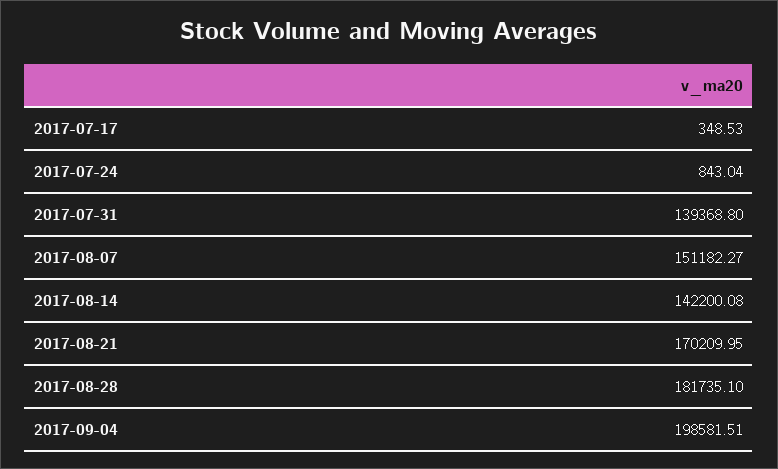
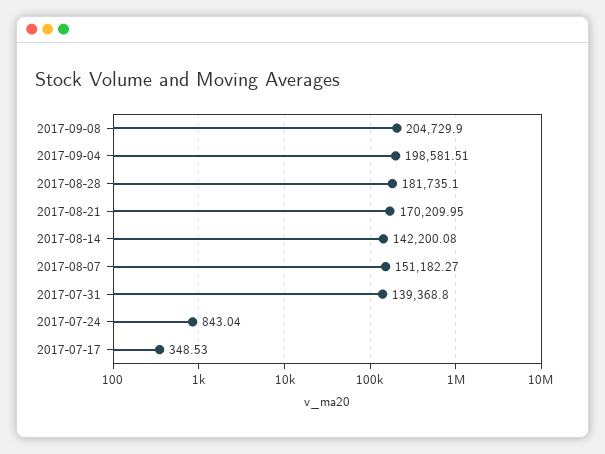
2017-09-08: none -> 204729.9

